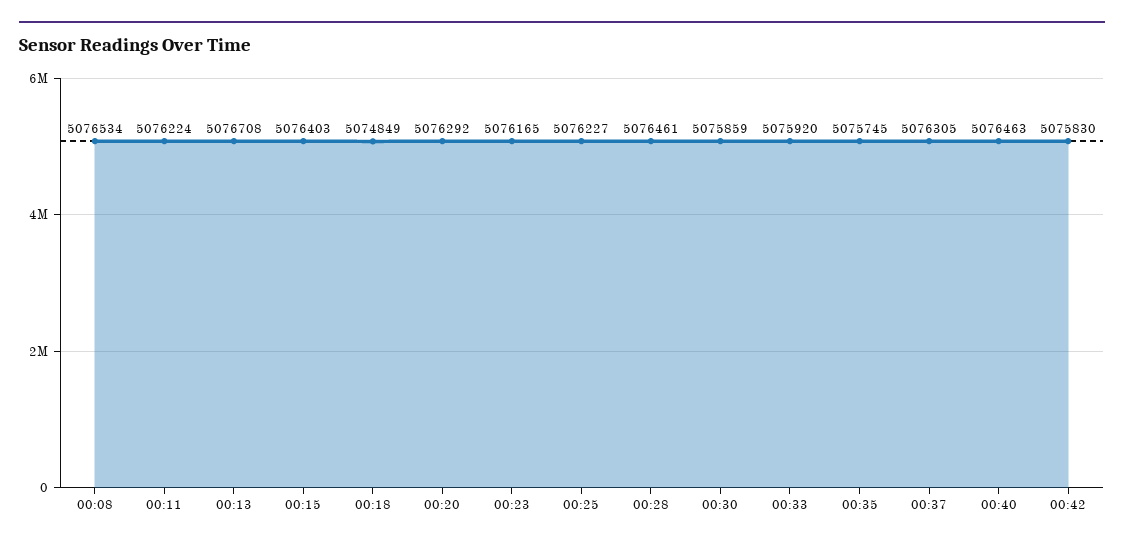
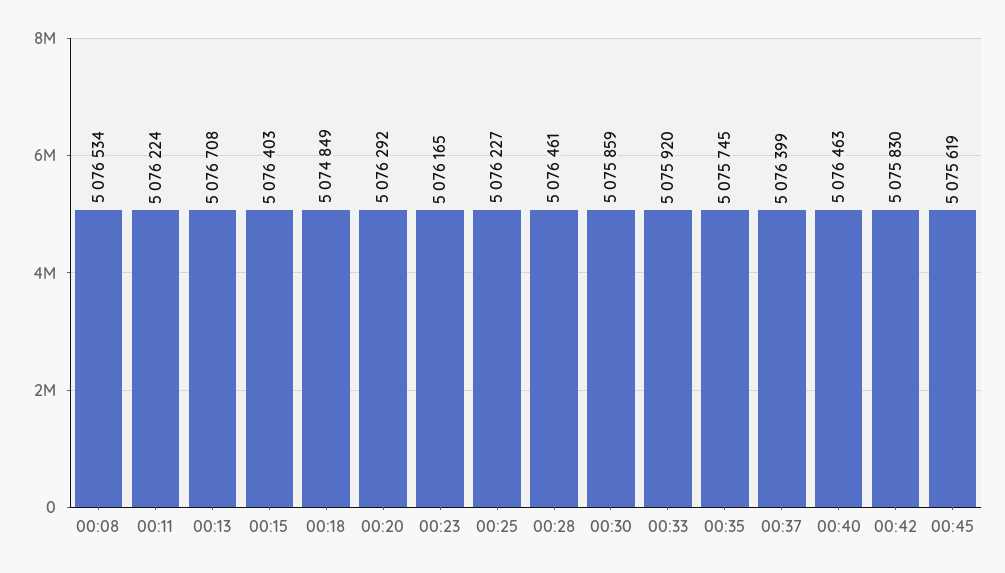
00:37: 5076305 -> 5076399
00:45: none -> 5075619

